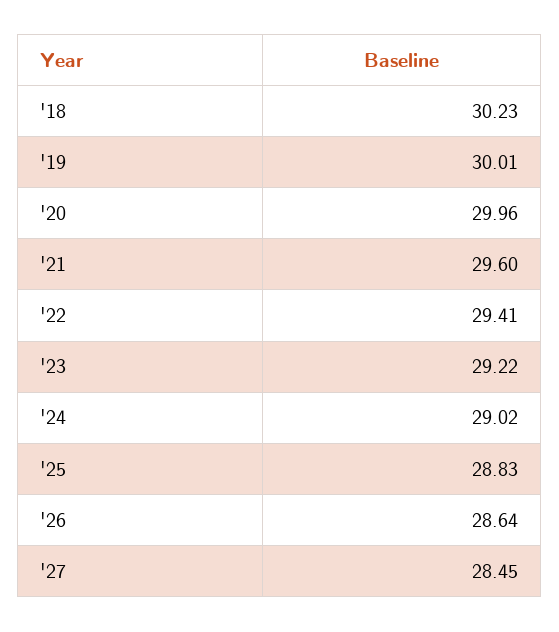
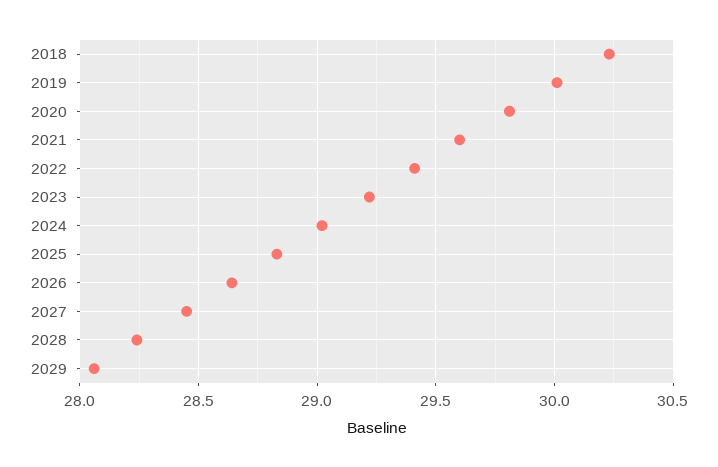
'20: 29.96 -> 29.8
2028: none -> 28.25
2029: none -> 28.05

